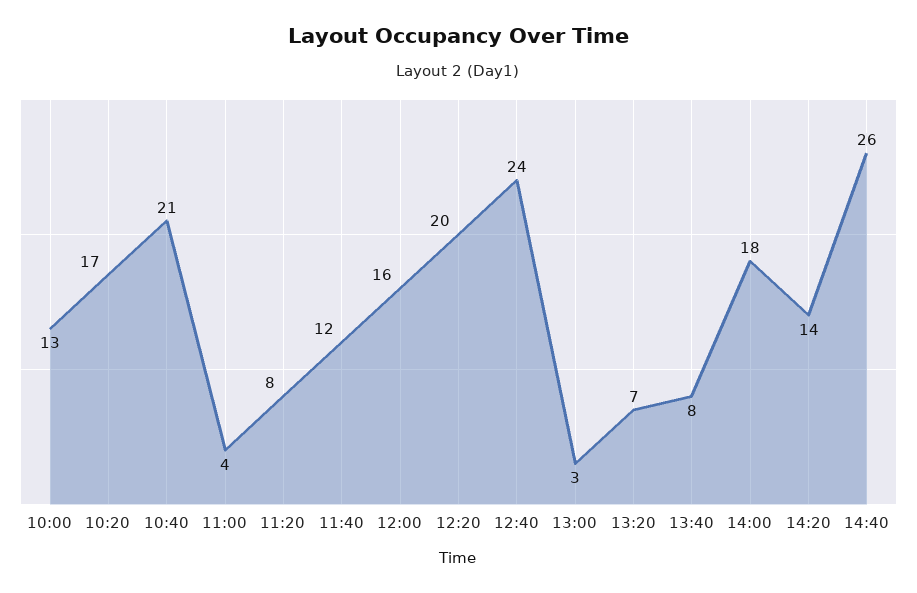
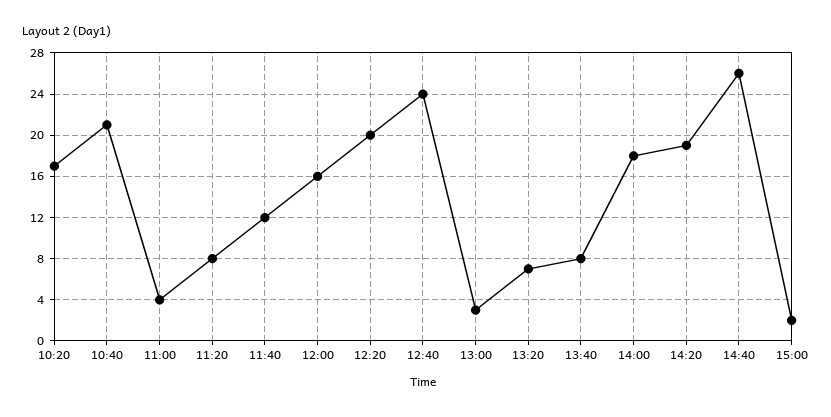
10:00: 13 -> none
14:20: 14 -> 19
15:00: none -> 2

